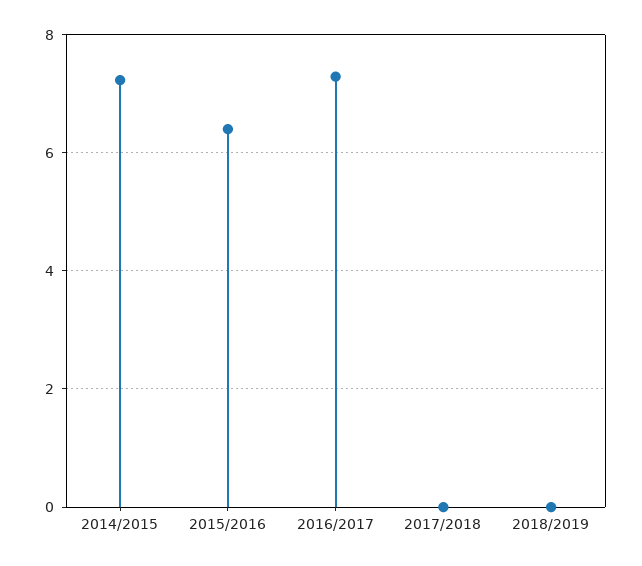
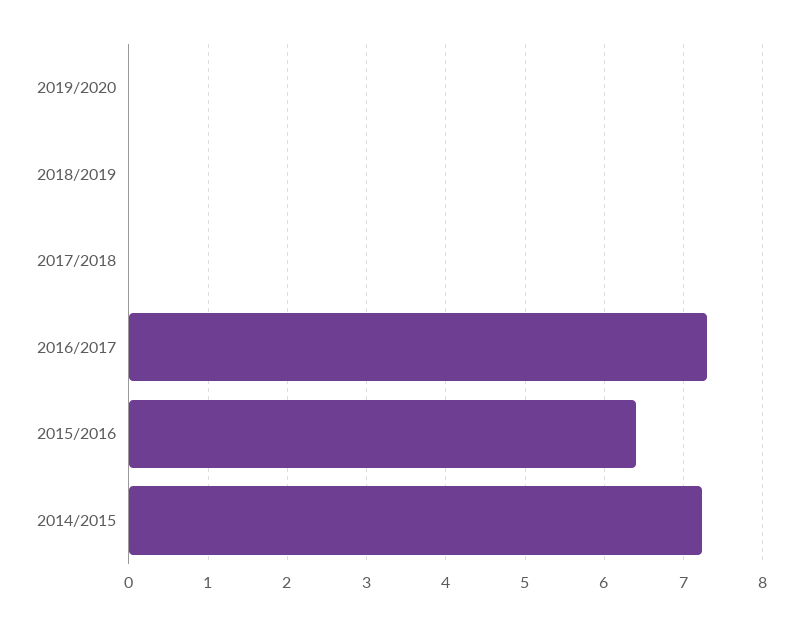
2019/2020: none -> 0

